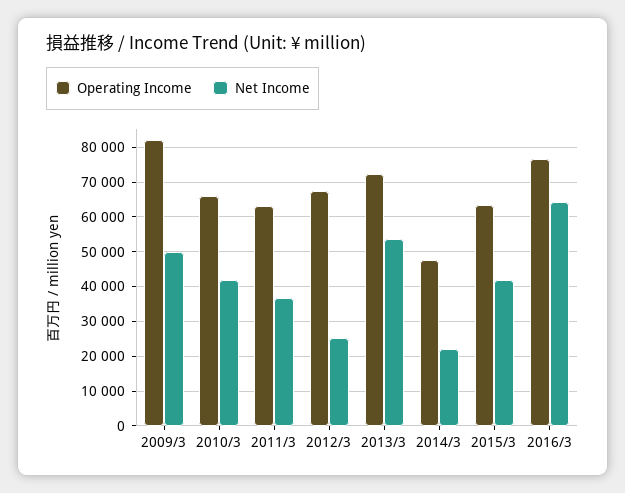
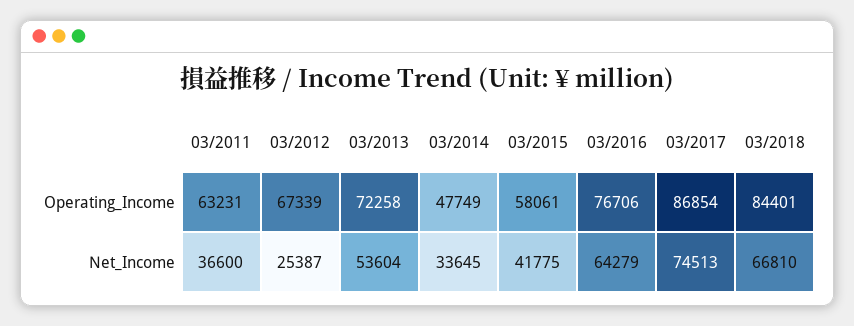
Operating Income, 2009/3: 82000 -> none
Net Income, 2009/3: 50000 -> none
Operating Income, 2010/3: 66000 -> none
Net Income, 2010/3: 42000 -> none
Net Income, 2014/3: 22000 -> 33645
Operating Income, 2015/3: 64000 -> 58061
Operating Income, 03/2017: none -> 86854
Operating Income, 03/2018: none -> 84401
Net Income, 03/2017: none -> 74513
Net Income, 03/2018: none -> 66810

